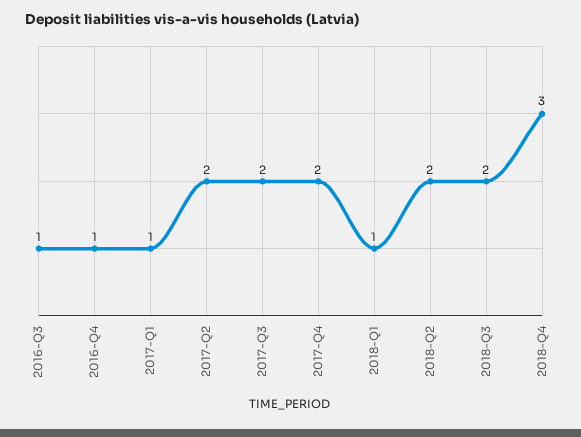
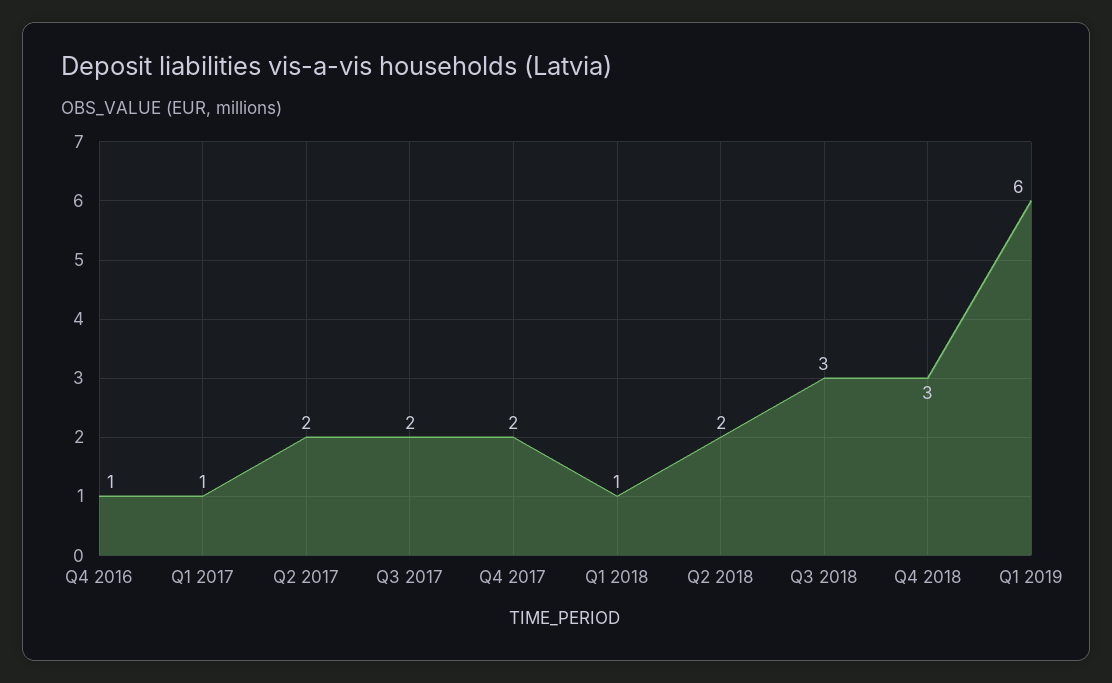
2016-Q3: 1 -> none
2018-Q3: 2 -> 3
Q1 2019: none -> 6

